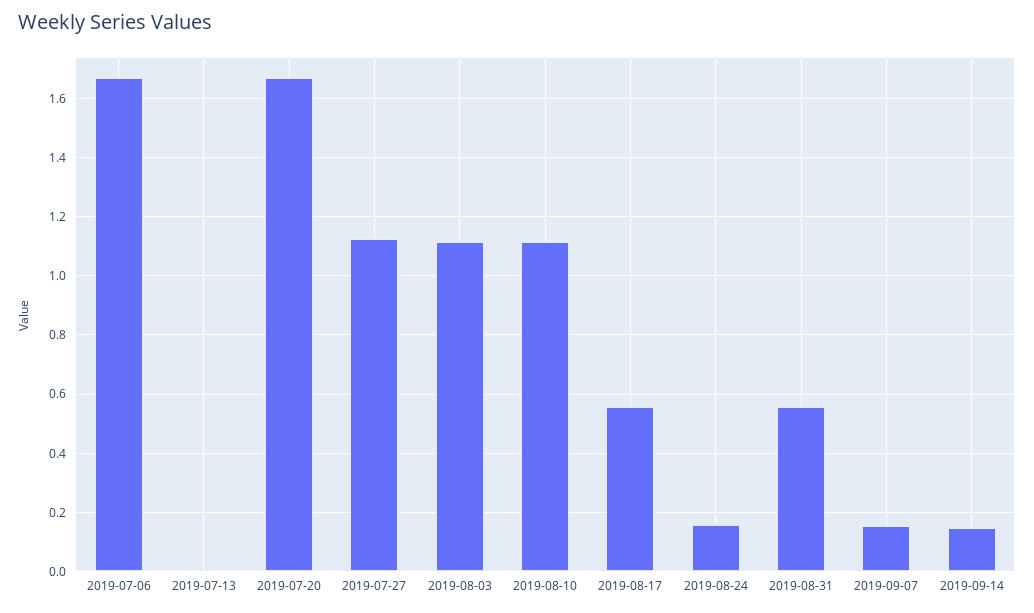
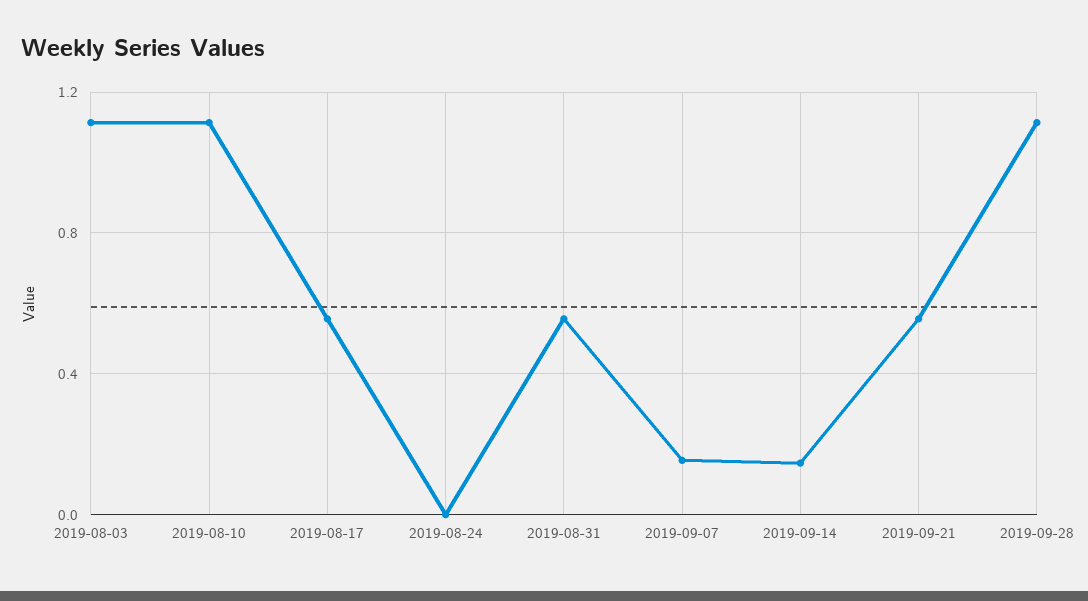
2019-07-06: 1.675 -> none
2019-07-13: 0 -> none
2019-07-20: 1.675 -> none
2019-07-27: 1.125 -> none
2019-08-24: 0.15 -> 0
2019-09-21: none -> 0.55
2019-09-28: none -> 1.1

